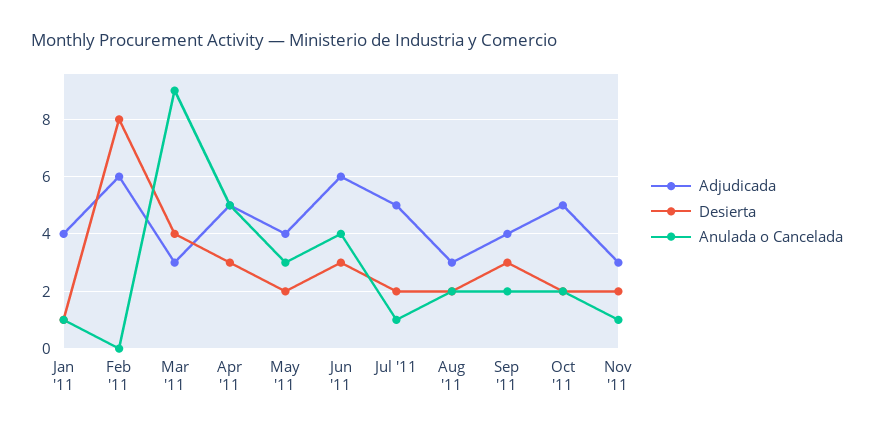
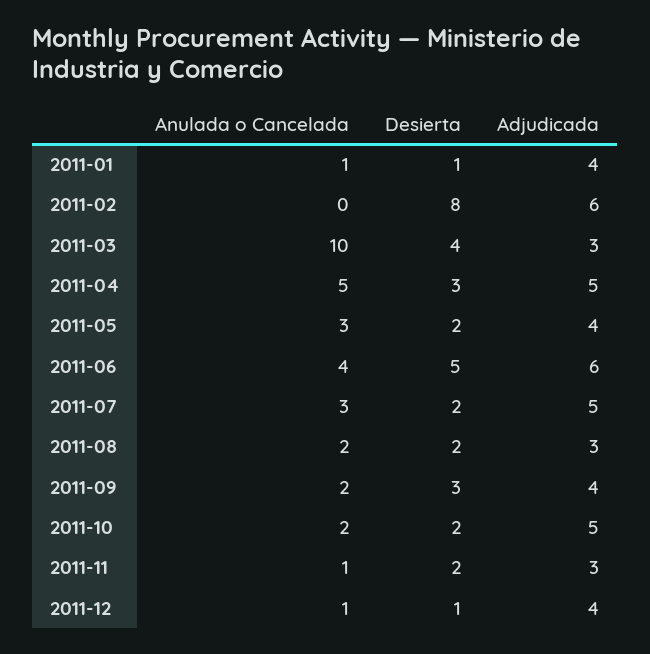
Anulada o Cancelada, Mar '11: 9 -> 10
Desierta, Jun '11: 3 -> 5
Anulada o Cancelada, Jul '11: 1 -> 3
Anulada o Cancelada, 2011-12: none -> 1
Desierta, 2011-12: none -> 1
Adjudicada, 2011-12: none -> 4

